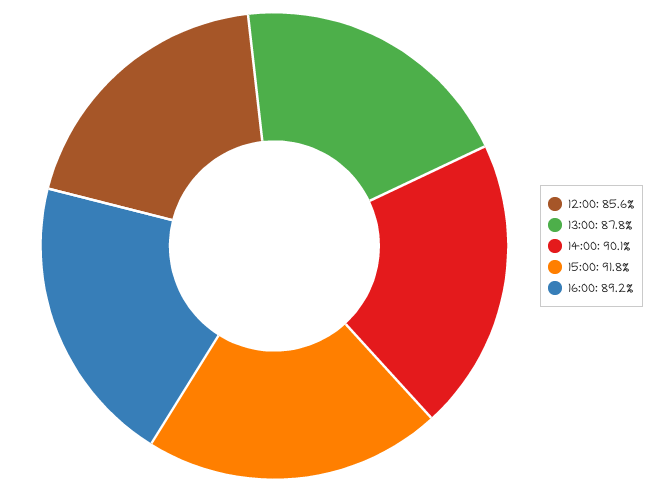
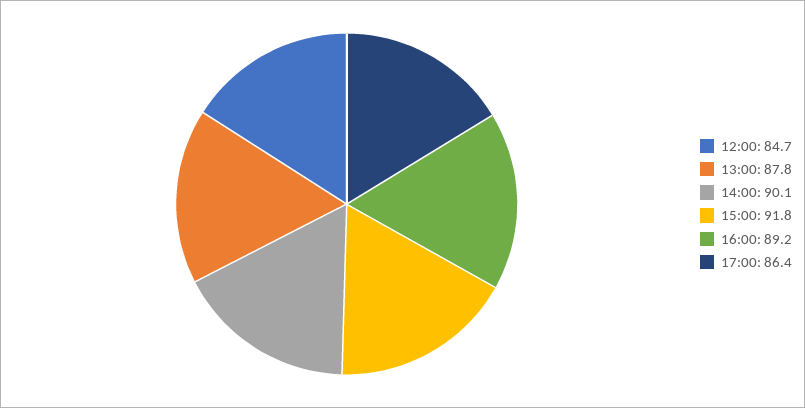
12:00: 85.6 -> 84.7
17:00: none -> 86.4

